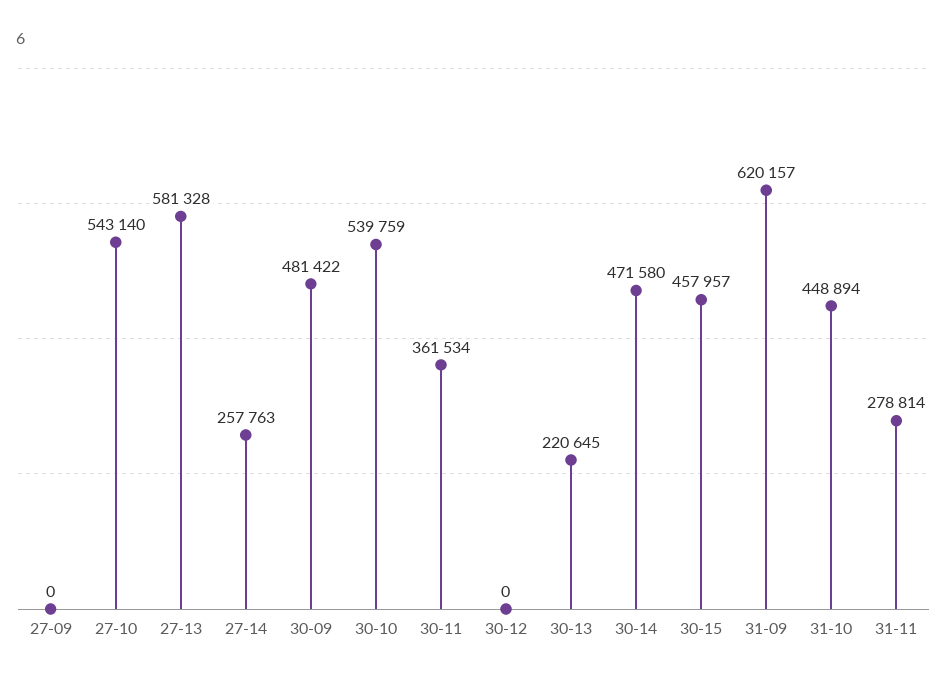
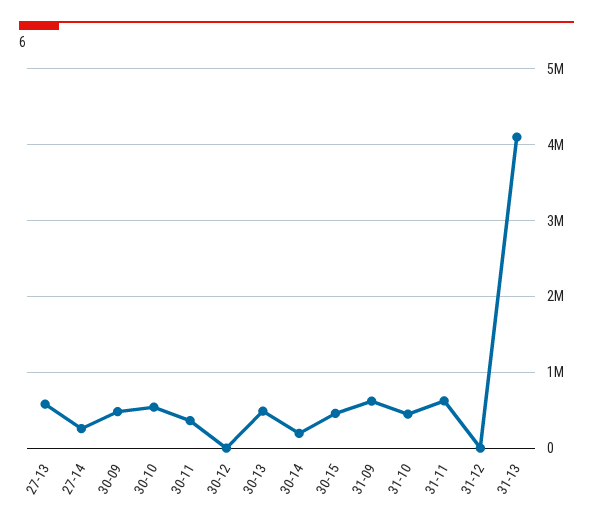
27-09: 0 -> none
27-10: 543140 -> none
30-13: 220645 -> 500000
30-14: 471580 -> 200000
31-11: 278814 -> 600000
31-12: none -> 0
31-13: none -> 4100000

